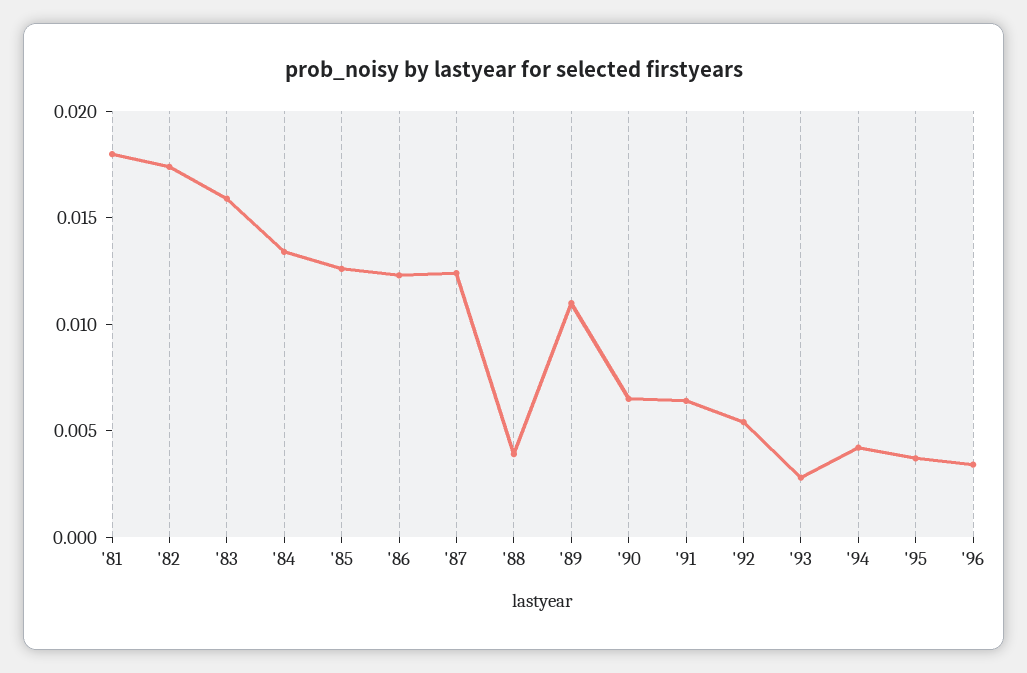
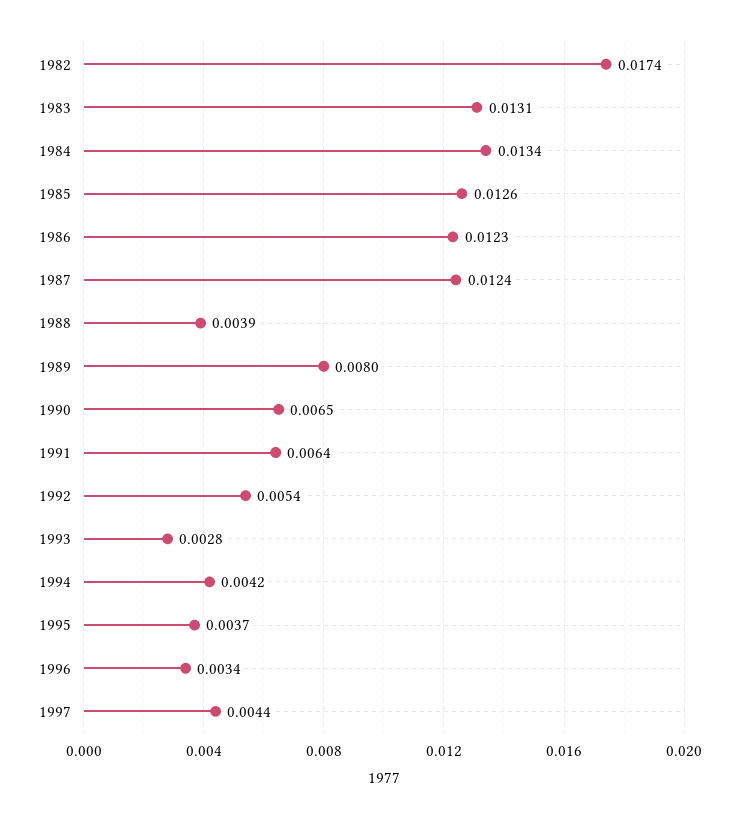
'81: 0.018 -> none
'83: 0.016 -> 0.0131
'89: 0.011 -> 0.008
1997: none -> 0.0044

